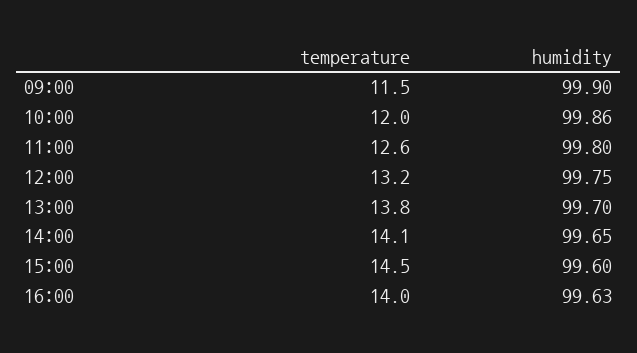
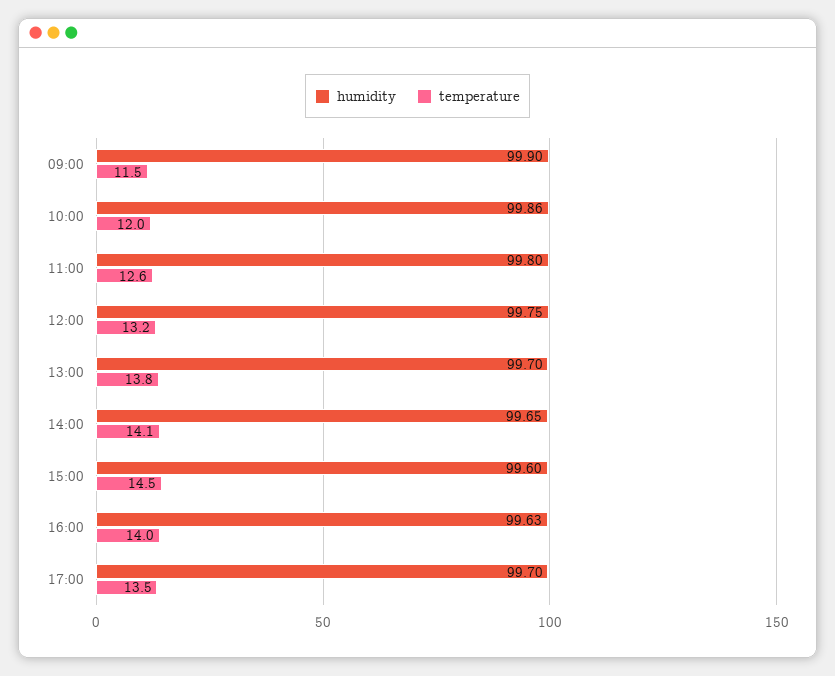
humidity, 17:00: none -> 99.7
temperature, 17:00: none -> 13.5

